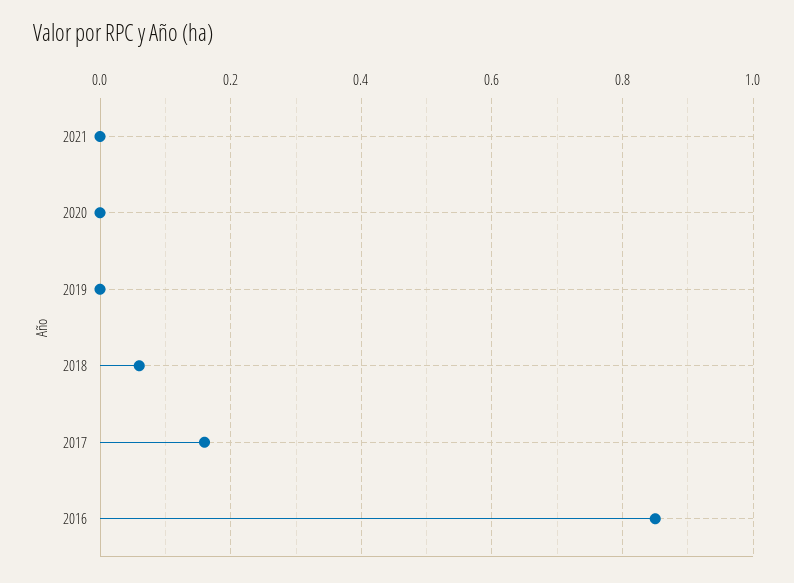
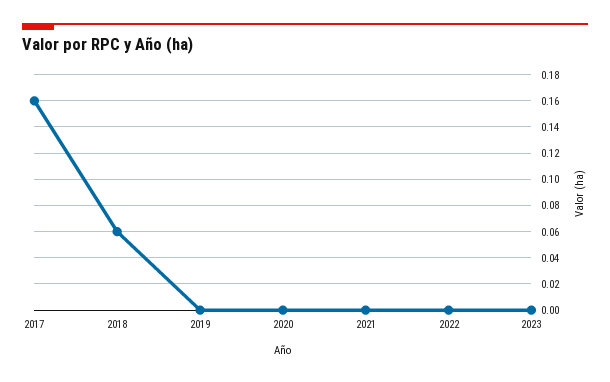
2016: 0.85 -> none
2022: none -> 0
2023: none -> 0

